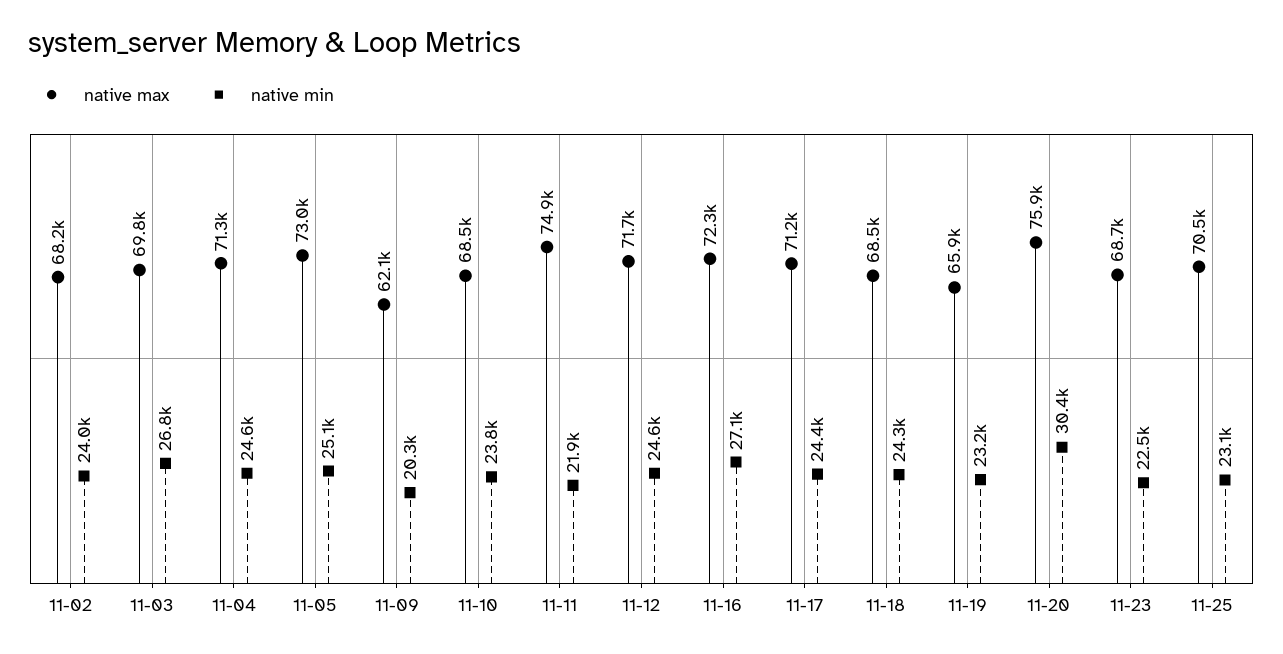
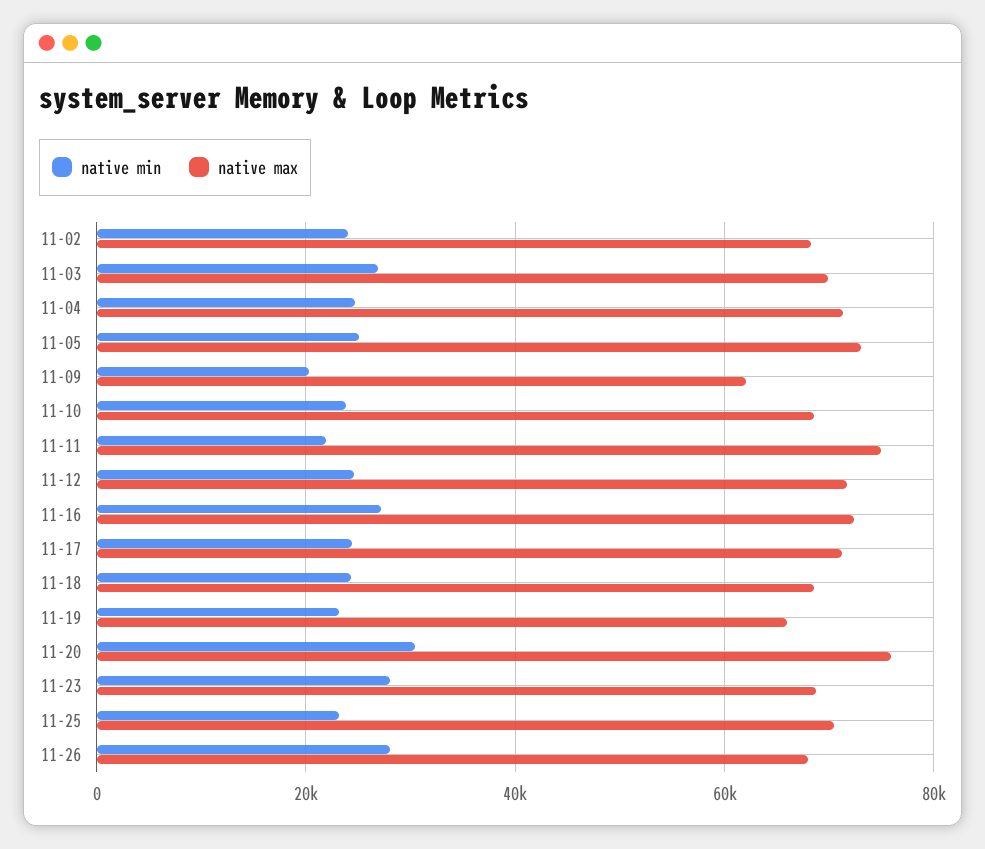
native min, 11-23: 22500 -> 28000
native min, 11-26: none -> 28000
native max, 11-26: none -> 68000

